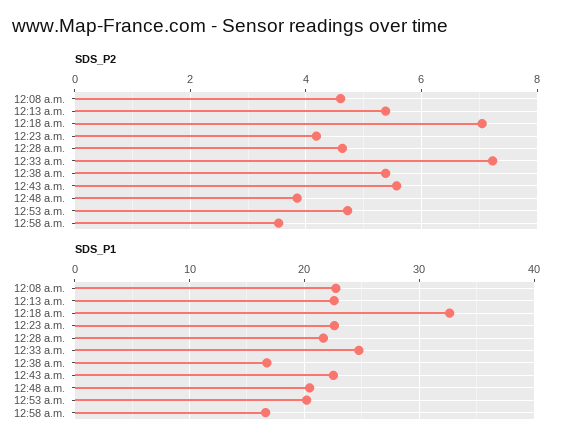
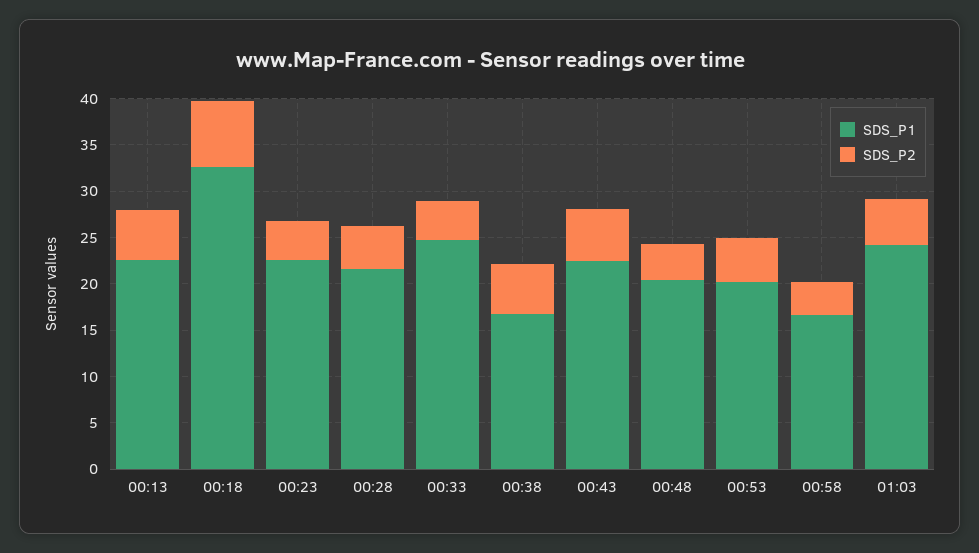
SDS_P2, 12:08 a.m.: 4.6 -> none
SDS_P2, 12:33 a.m.: 7.2 -> 4
SDS_P1, 12:08 a.m.: 23 -> none
SDS_P1, 01:03: none -> 24
SDS_P2, 01:03: none -> 5

